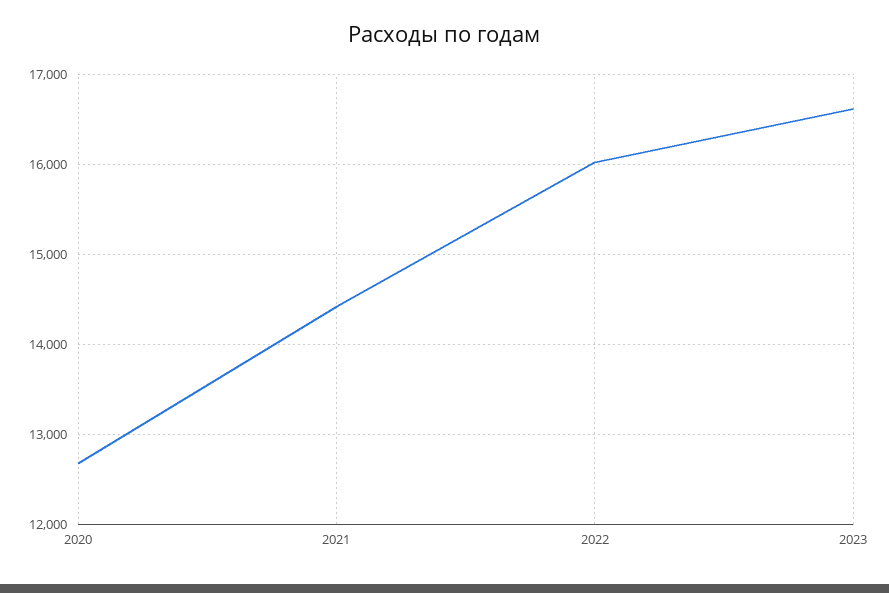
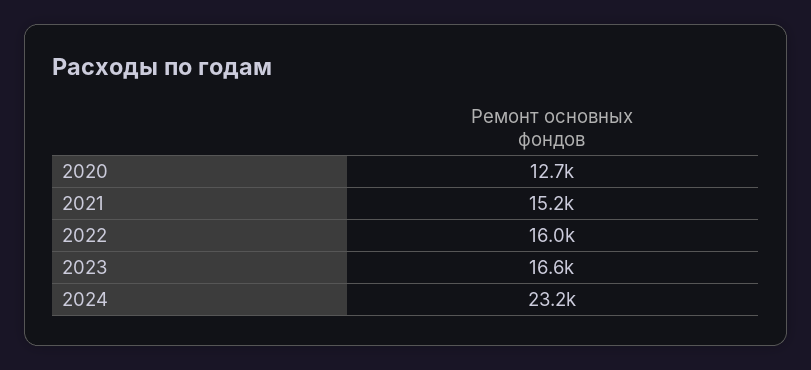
2021: 14400 -> 15200
2024: none -> 23200

